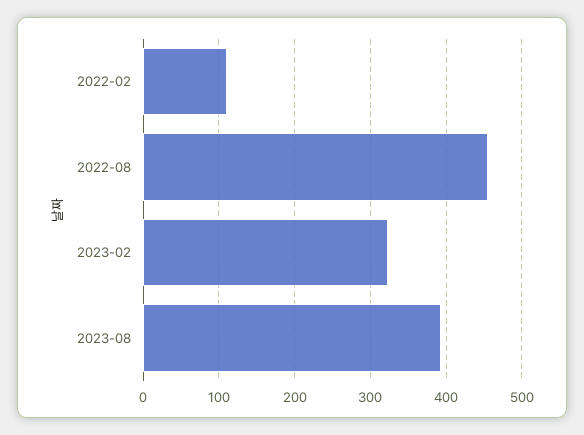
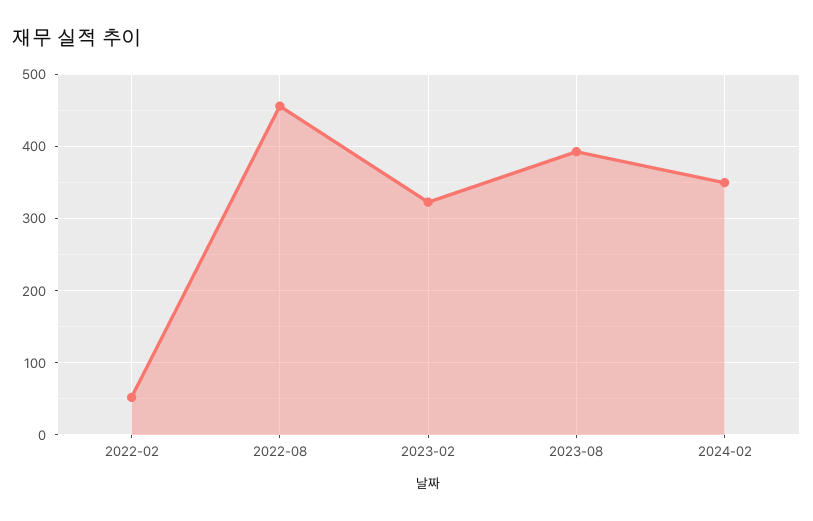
2022-02: 110 -> 50
2024-02: none -> 350

